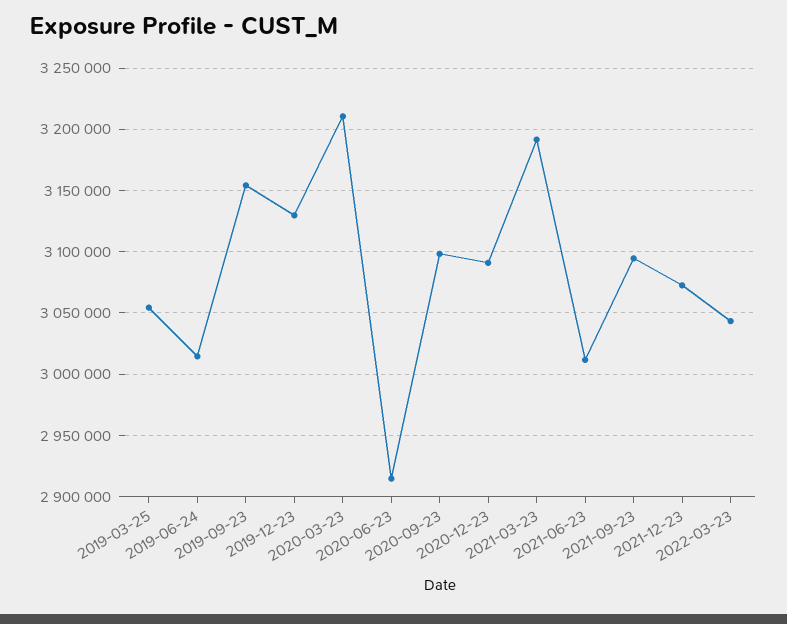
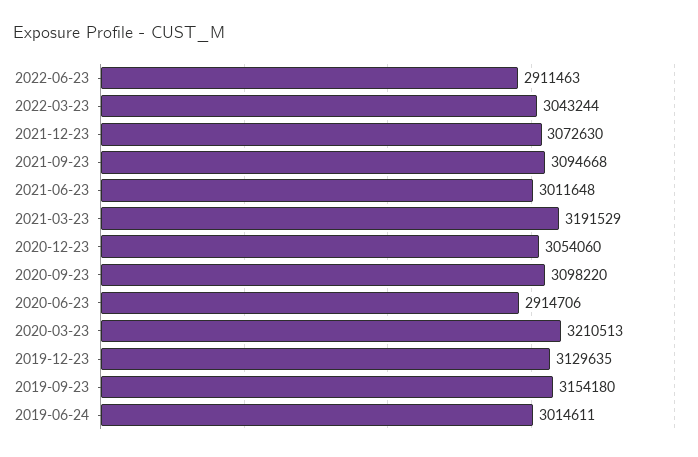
2019-03-25: 3055000 -> none
2020-12-23: 3090000 -> 3054060
2022-06-23: none -> 2911463

